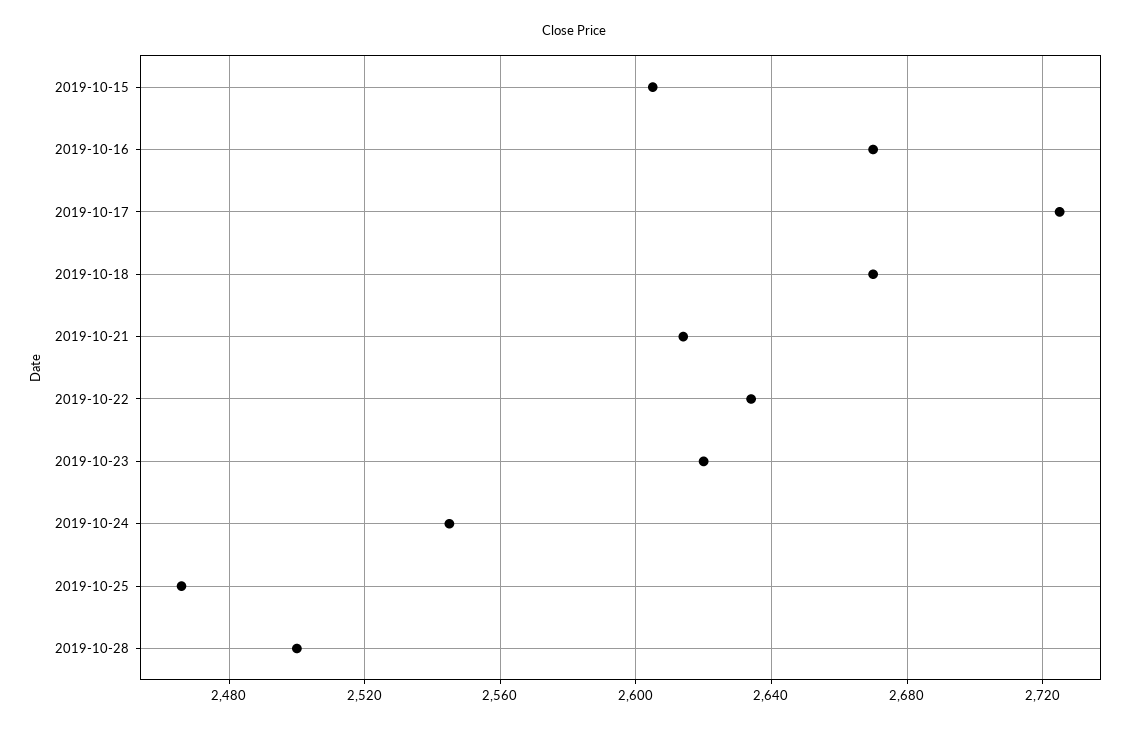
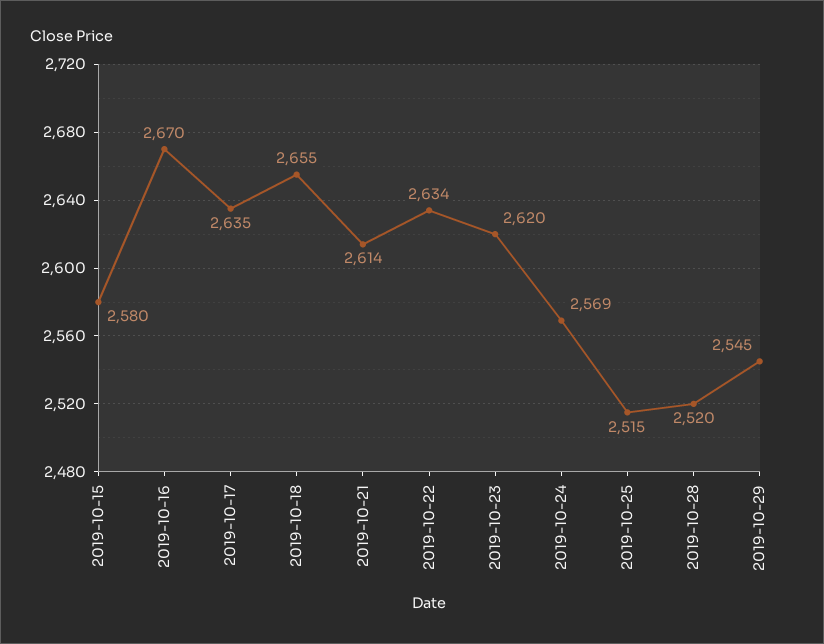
2019-10-15: 2605 -> 2580
2019-10-17: 2725 -> 2635
2019-10-18: 2670 -> 2655
2019-10-24: 2545 -> 2569
2019-10-25: 2465 -> 2515
2019-10-28: 2500 -> 2520
2019-10-29: none -> 2545

